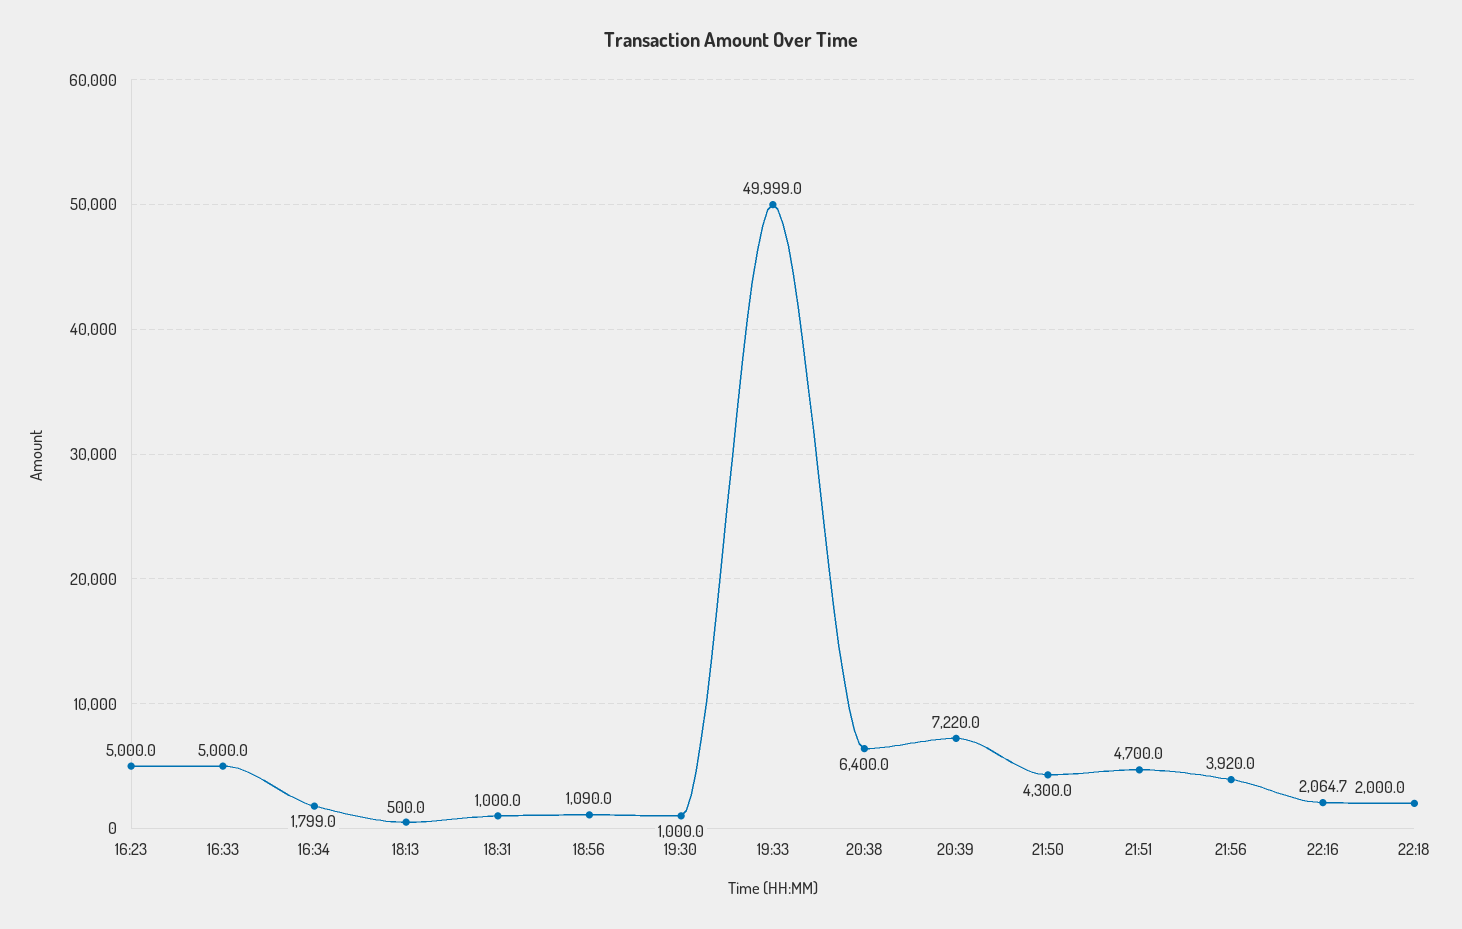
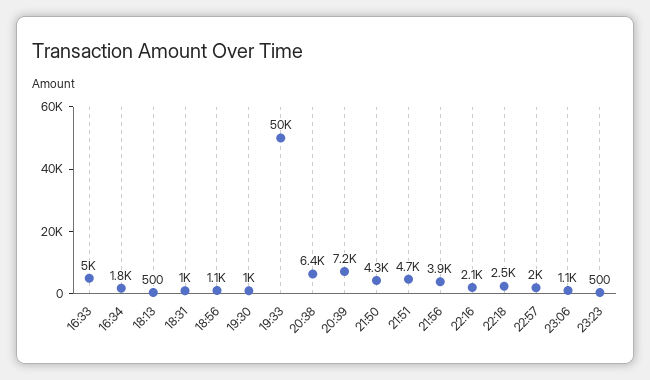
16:23: 5000 -> none
22:18: 2000 -> 2500
22:57: none -> 2000
23:06: none -> 1100
23:23: none -> 500

